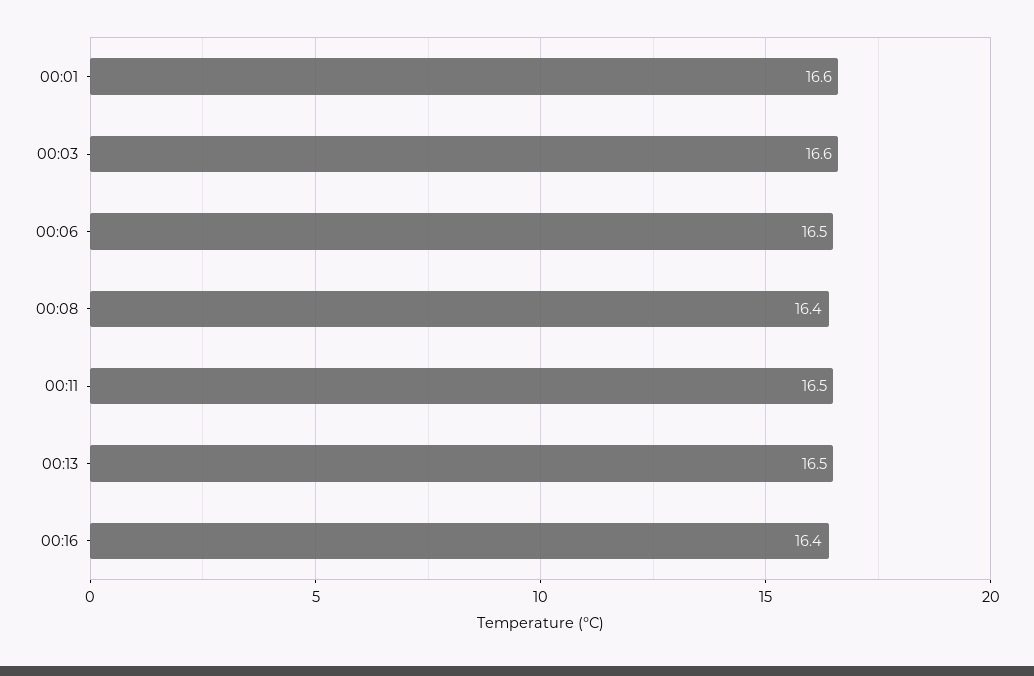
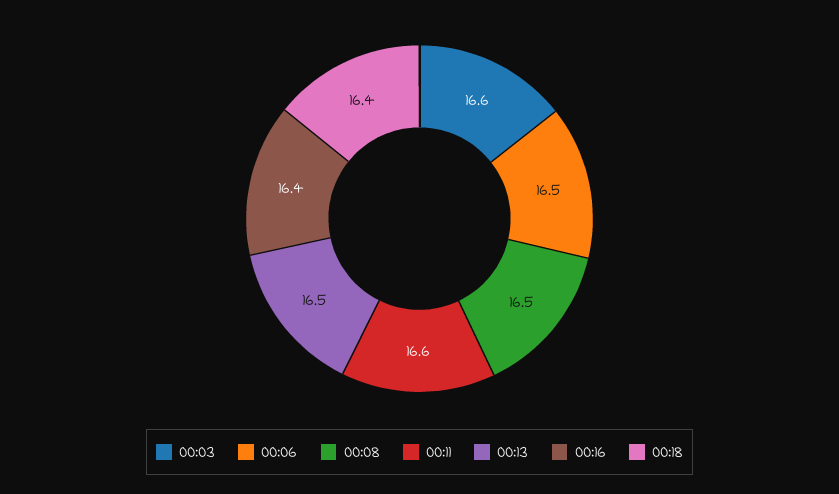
00:01: 16.6 -> none
00:08: 16.4 -> 16.5
00:11: 16.5 -> 16.6
00:18: none -> 16.4

